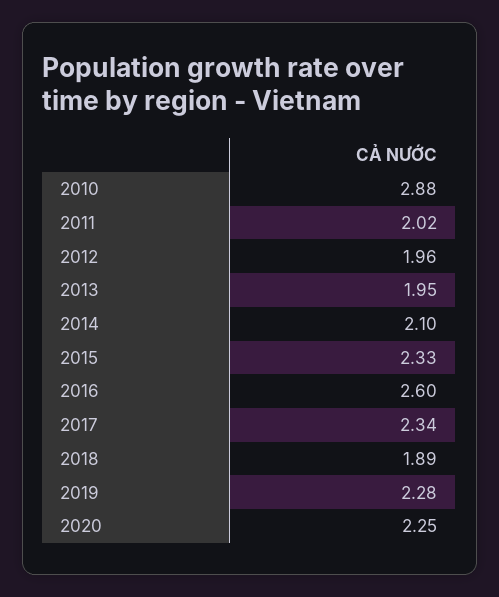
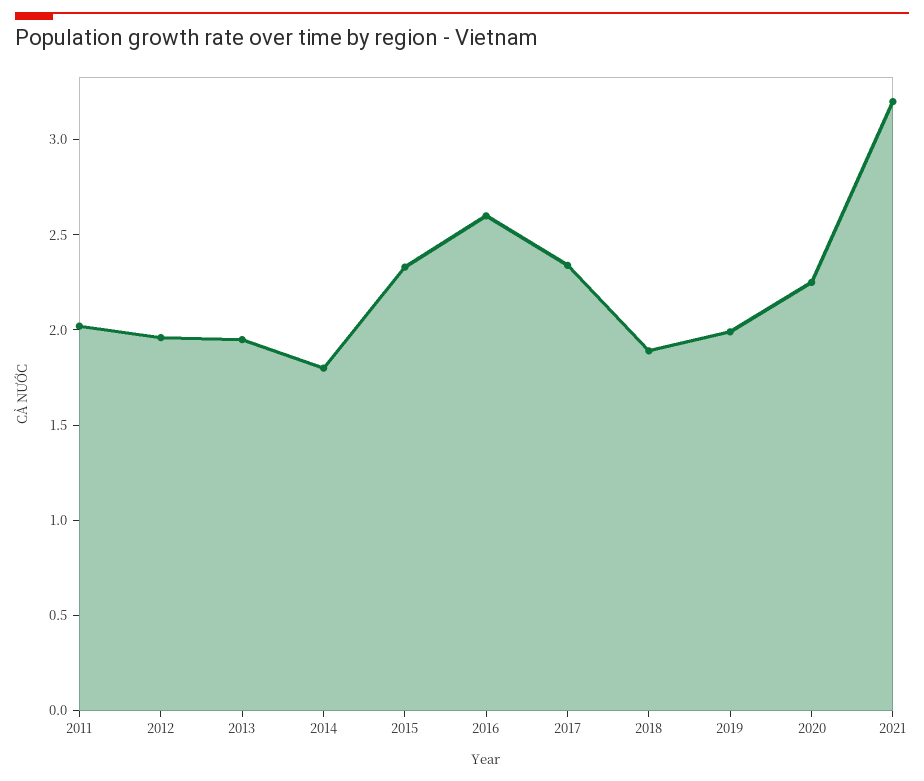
2010: 2.88 -> none
2014: 2.1 -> 1.8
2019: 2.28 -> 2
2021: none -> 3.2

